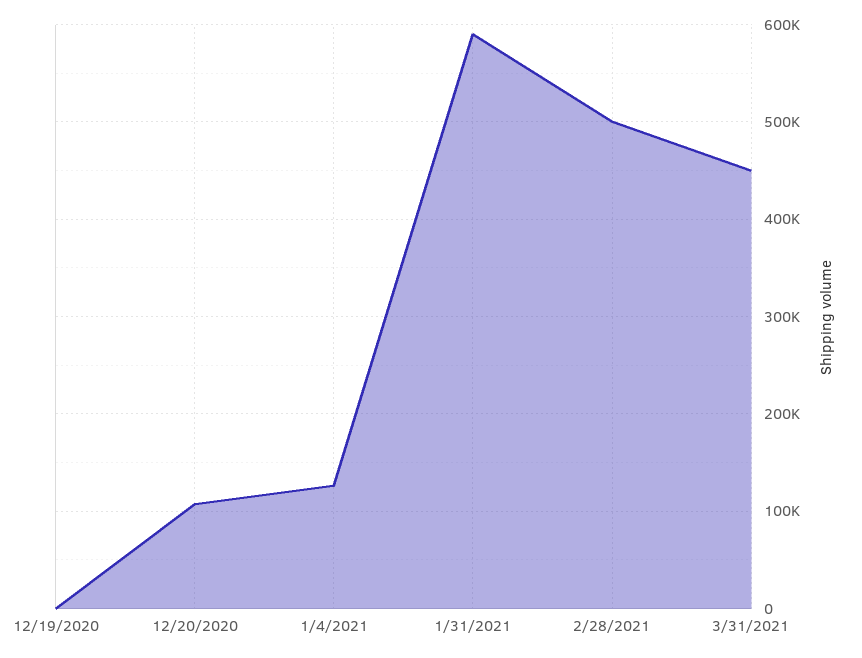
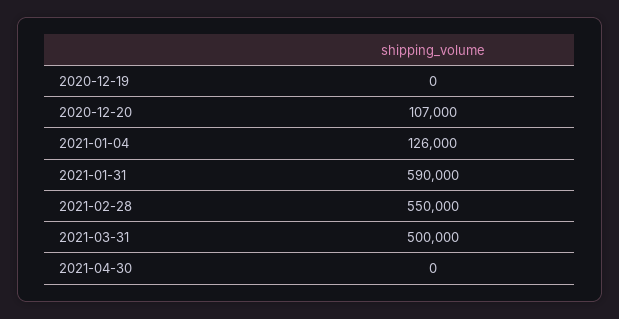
2/28/2021: 500000 -> 550000
3/31/2021: 450000 -> 500000
2021-04-30: none -> 0

